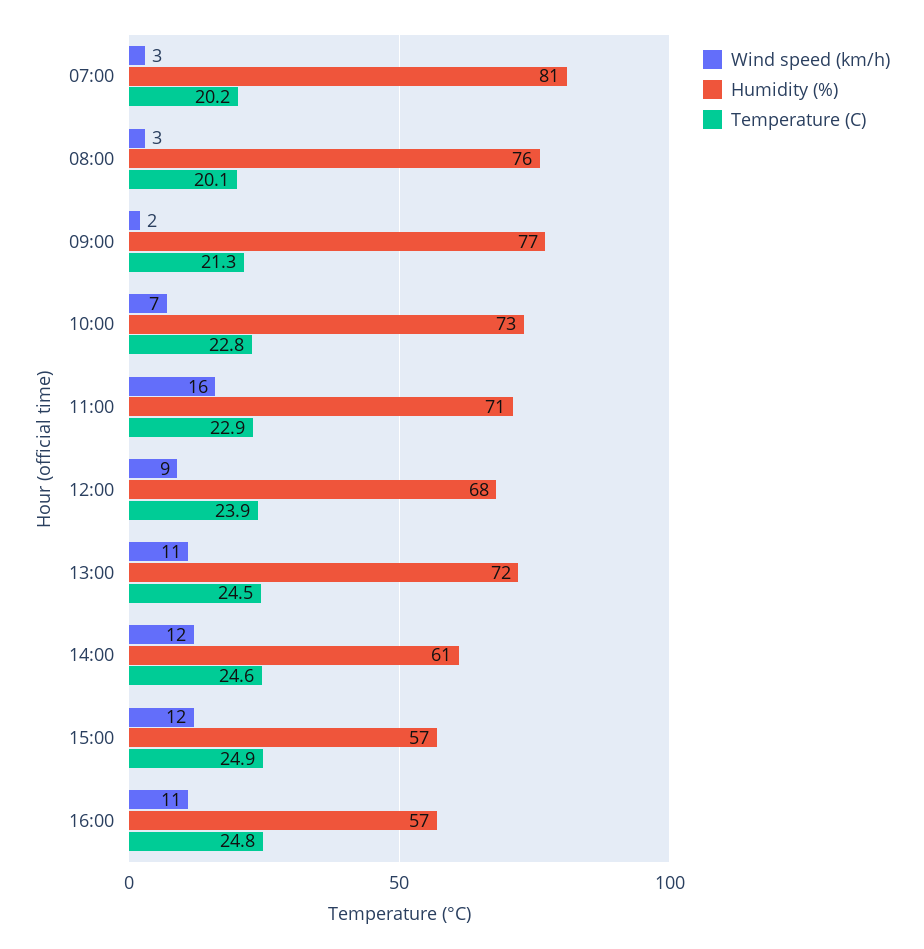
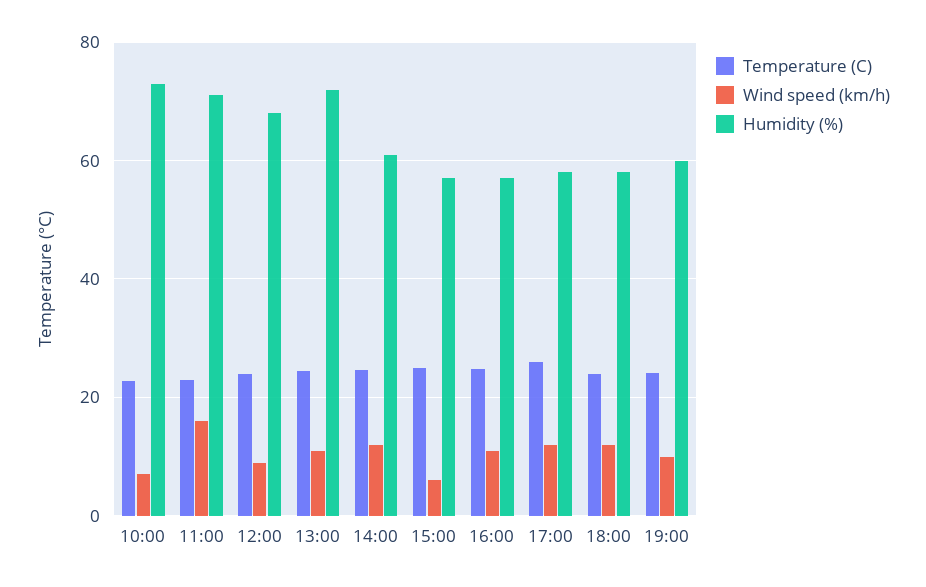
Wind speed (km/h), 07:00: 3 -> none
Humidity (%), 07:00: 81 -> none
Temperature (C), 07:00: 20.2 -> none
Wind speed (km/h), 08:00: 3 -> none
Humidity (%), 08:00: 76 -> none
Temperature (C), 08:00: 20.1 -> none
Wind speed (km/h), 09:00: 2 -> none
Humidity (%), 09:00: 77 -> none
Temperature (C), 09:00: 21.3 -> none
Wind speed (km/h), 15:00: 12 -> 6
Temperature (C), 17:00: none -> 26
Wind speed (km/h), 17:00: none -> 12
Humidity (%), 17:00: none -> 58
Temperature (C), 18:00: none -> 24
Wind speed (km/h), 18:00: none -> 12
Humidity (%), 18:00: none -> 58
Temperature (C), 19:00: none -> 24
Wind speed (km/h), 19:00: none -> 10
Humidity (%), 19:00: none -> 60

